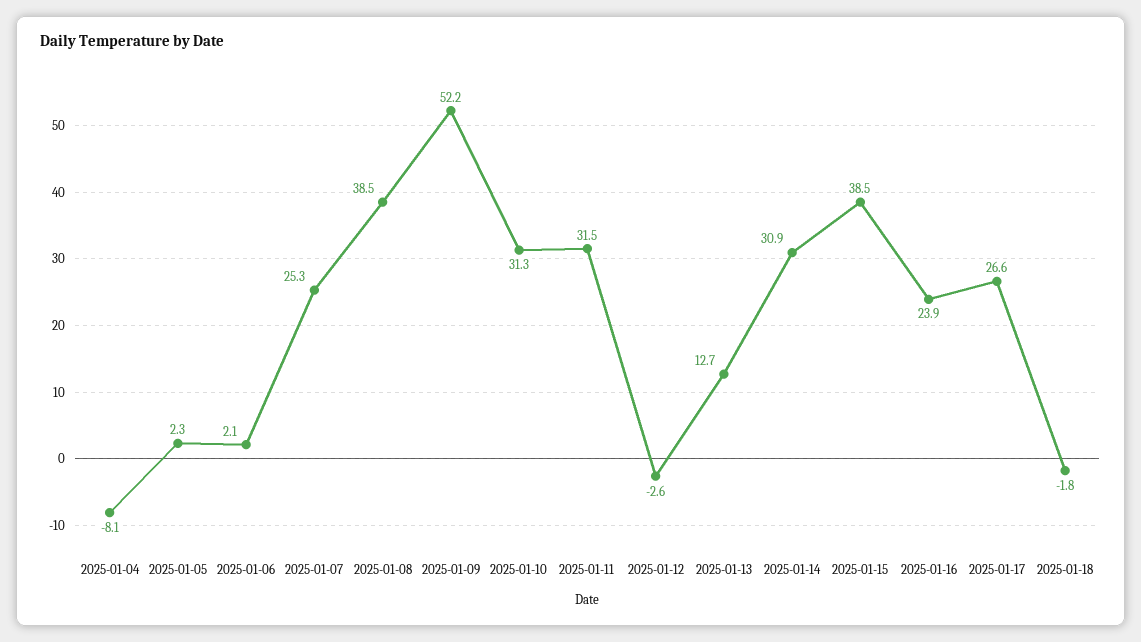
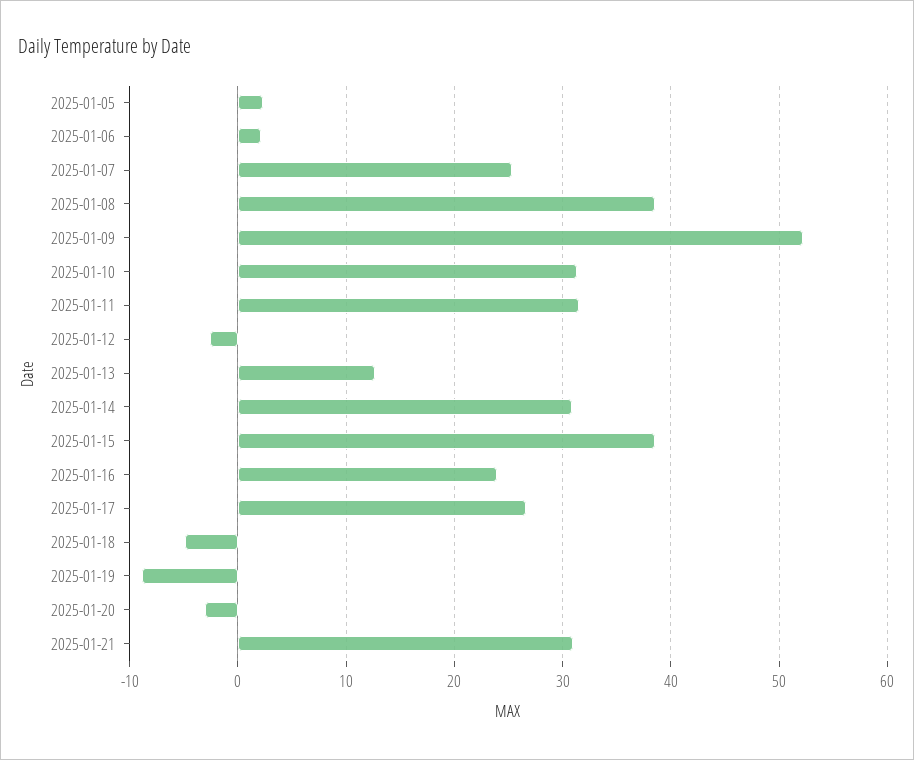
2025-01-04: -8.1 -> none
2025-01-18: -1.8 -> -5
2025-01-19: none -> -9
2025-01-20: none -> -3
2025-01-21: none -> 31

